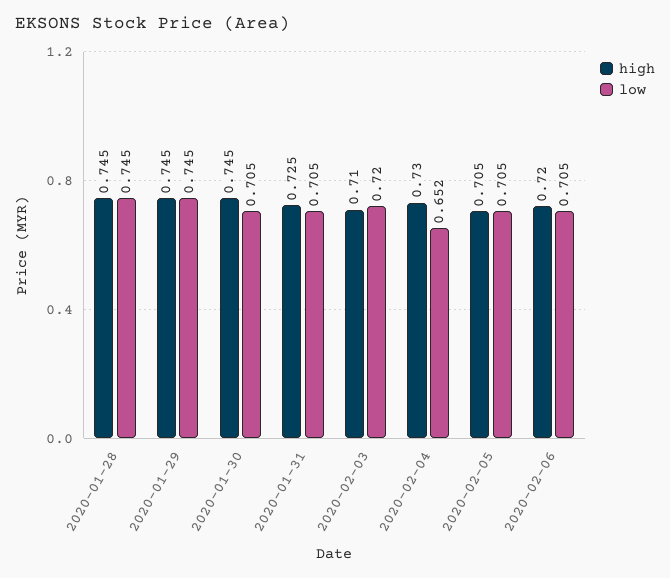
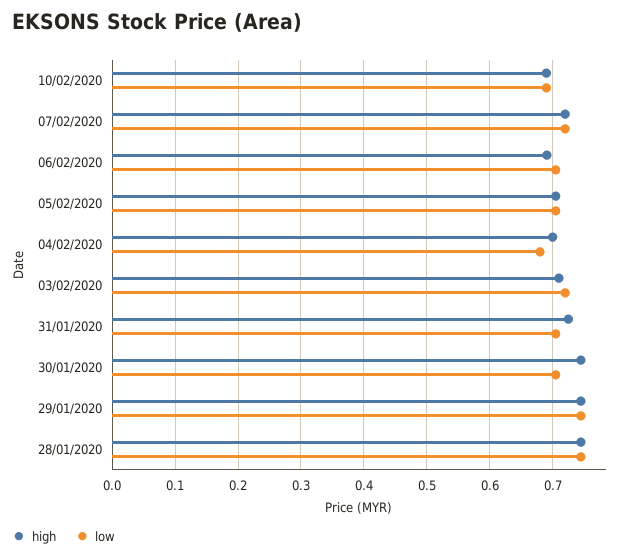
high, 2020-02-04: 0.73 -> 0.7
low, 2020-02-04: 0.652 -> 0.68
high, 2020-02-06: 0.72 -> 0.69
high, 10/02/2020: none -> 0.69
low, 10/02/2020: none -> 0.69
high, 07/02/2020: none -> 0.72
low, 07/02/2020: none -> 0.72

